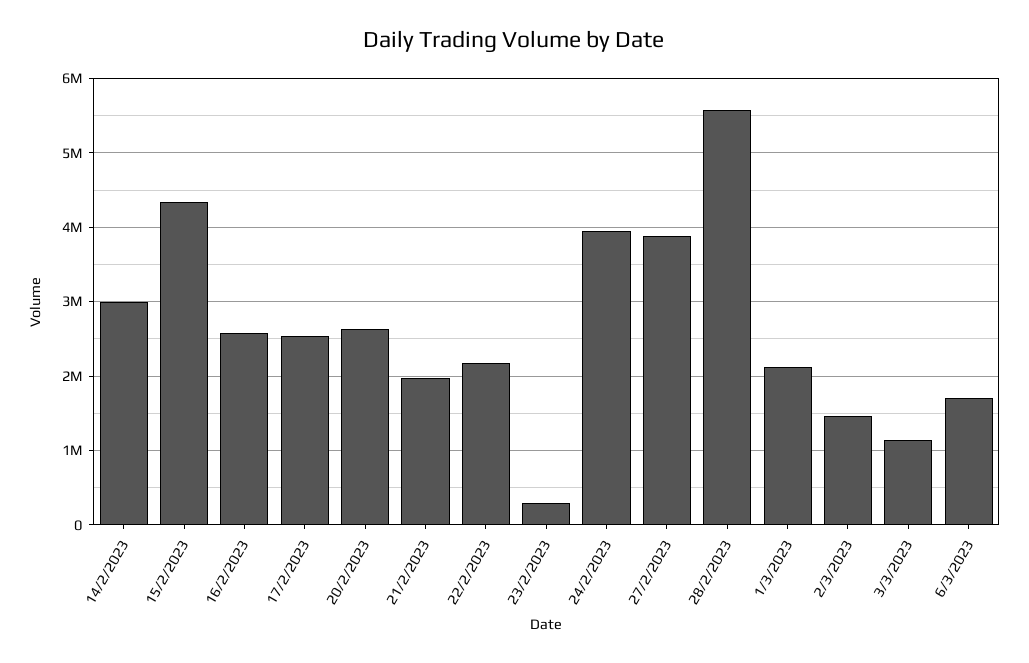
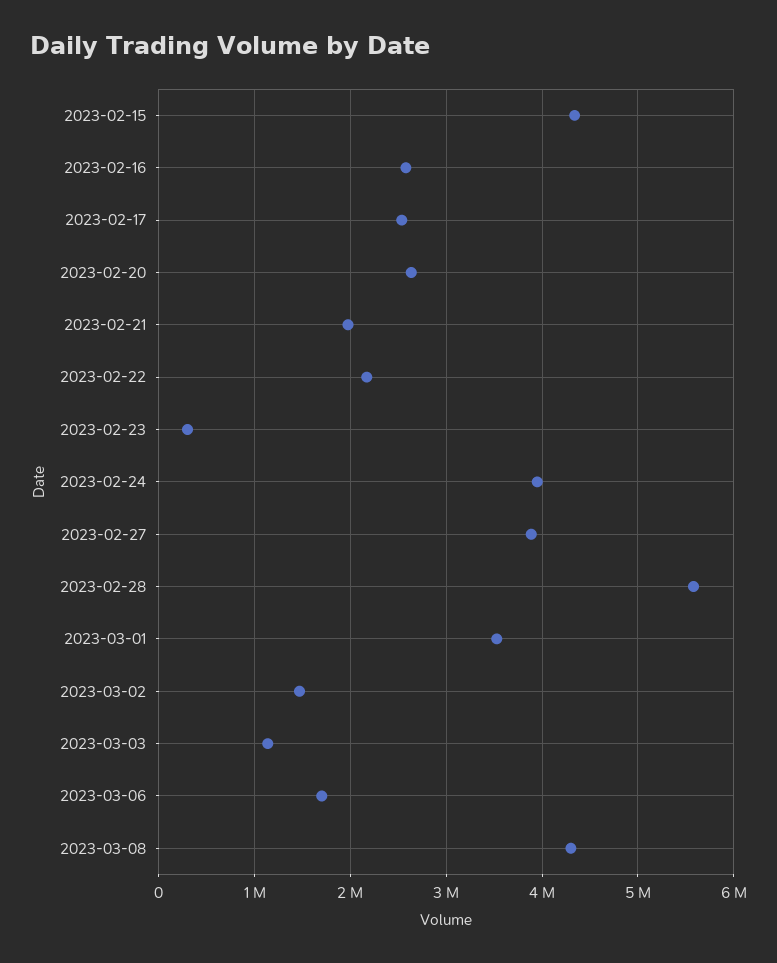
14/2/2023: 3000000 -> none
1/3/2023: 2100000 -> 3500000
2023-03-08: none -> 4300000

